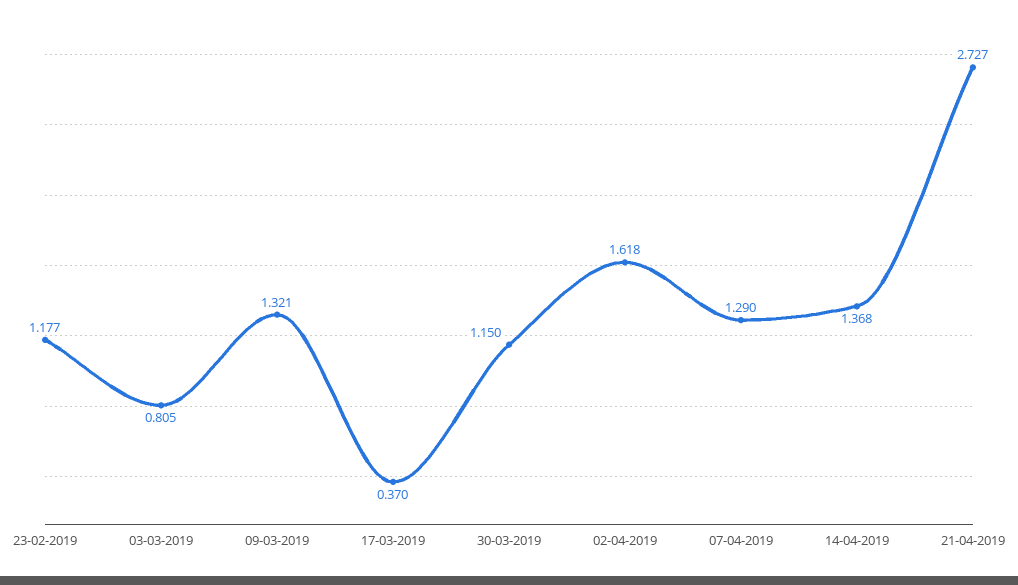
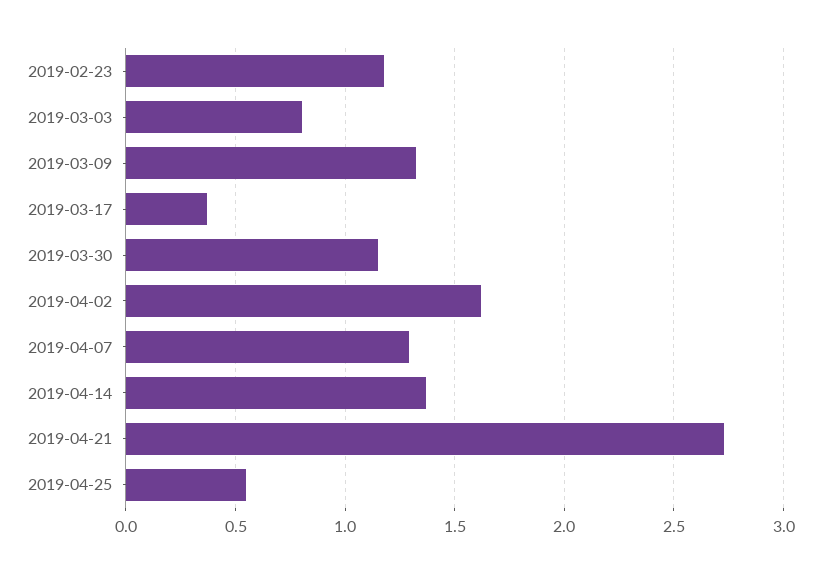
2019-04-25: none -> 0.55

